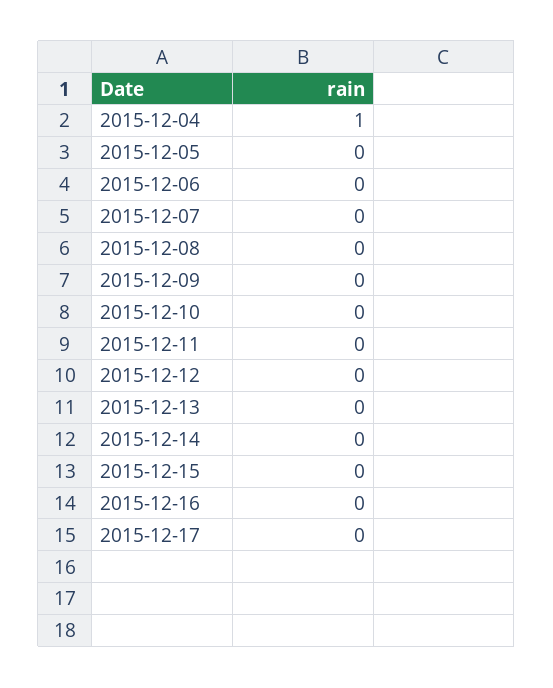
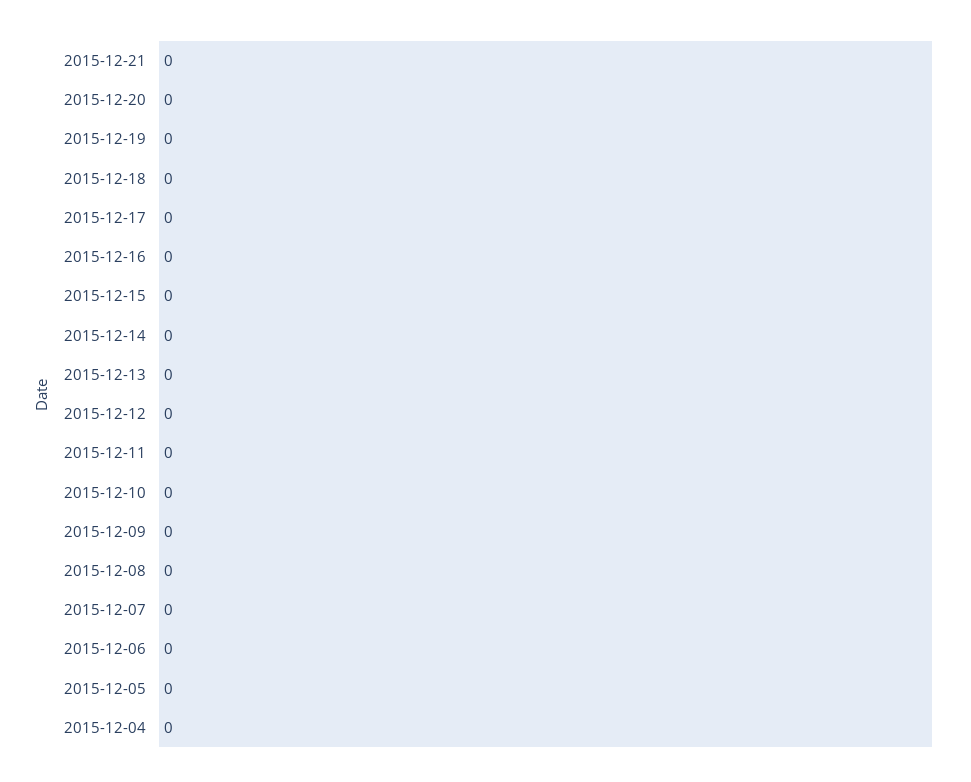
2015-12-04: 1 -> 0
2015-12-21: none -> 0
2015-12-20: none -> 0
2015-12-19: none -> 0
2015-12-18: none -> 0

